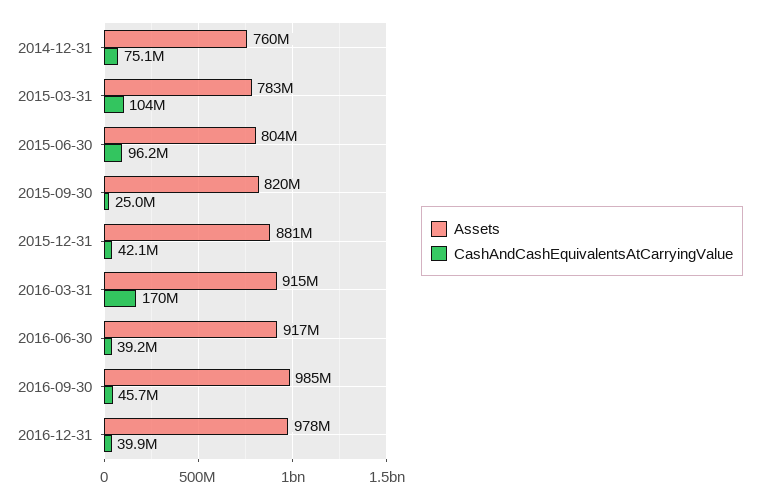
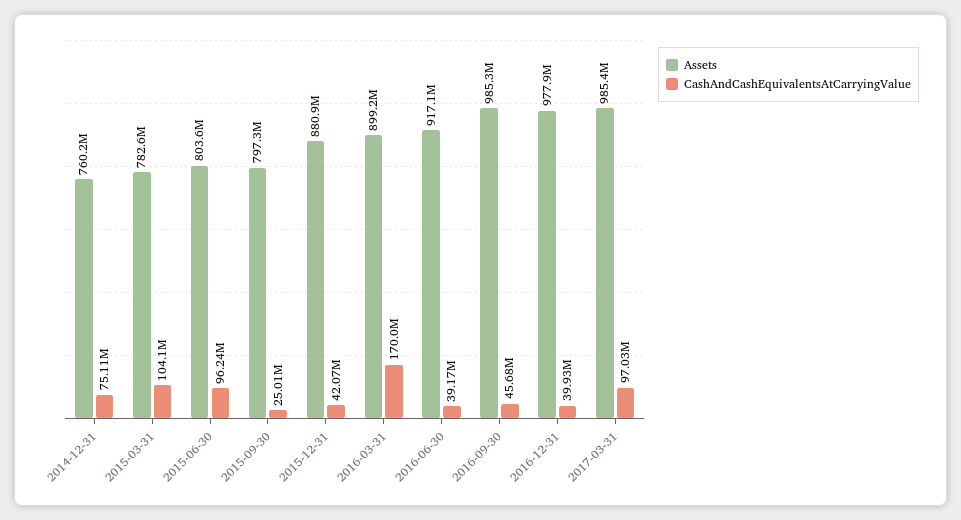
Assets, 2015-09-30: 820000000 -> 797300000
Assets, 2016-03-31: 915000000 -> 899200000
Assets, 2017-03-31: none -> 985400000
CashAndCashEquivalentsAtCarryingValue, 2017-03-31: none -> 97030000

